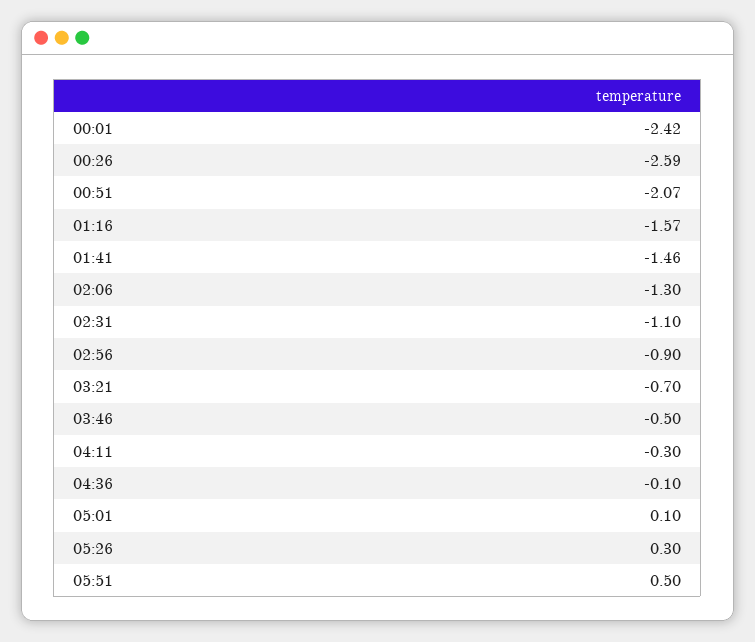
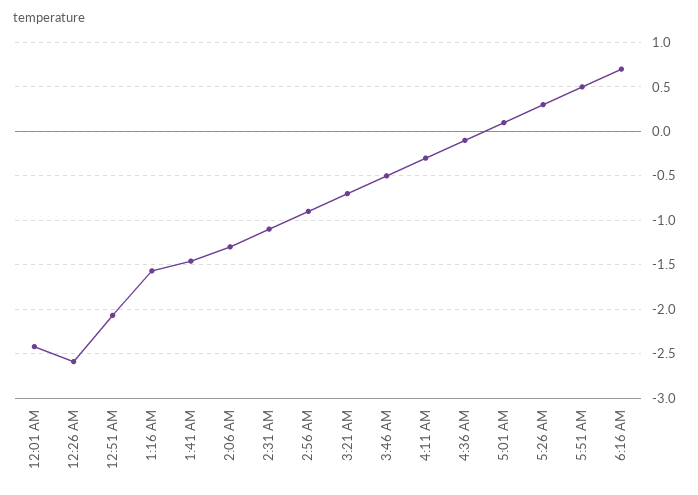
6:16 AM: none -> 0.7

